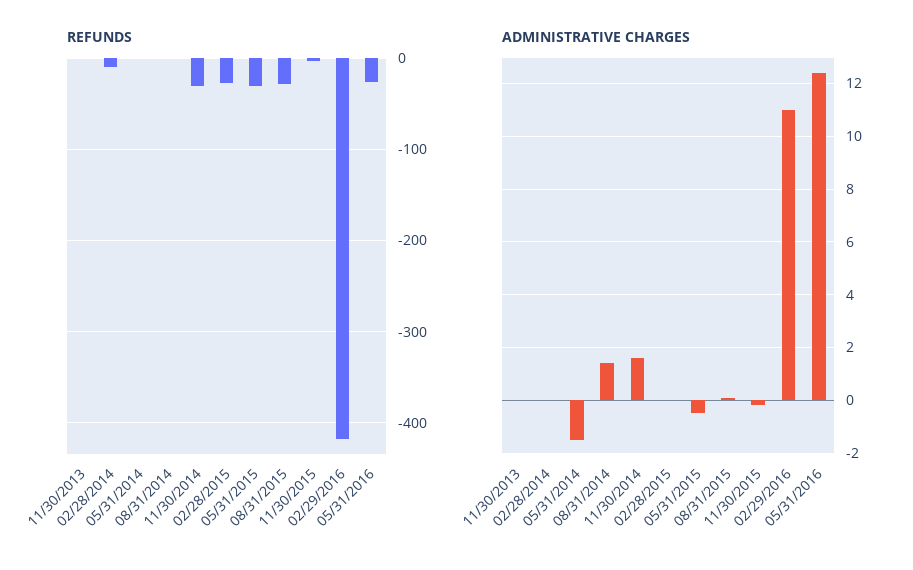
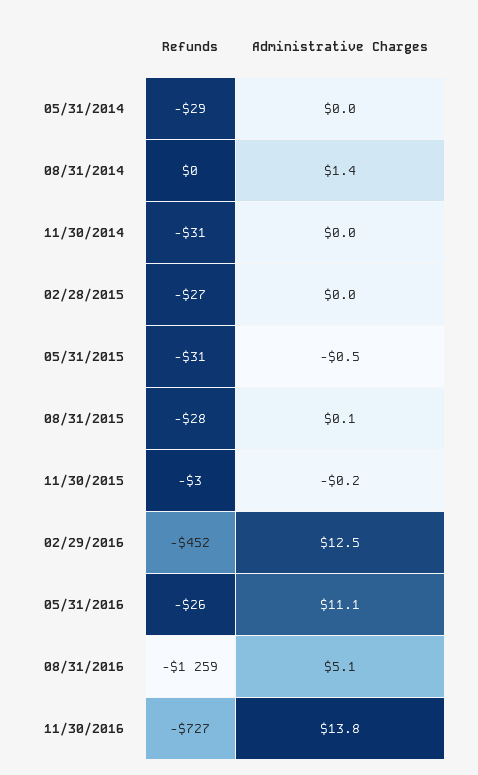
REFUNDS, 11/30/2013: 0 -> none
REFUNDS, 02/28/2014: -10 -> none
REFUNDS, 05/31/2014: 0 -> -29
REFUNDS, 02/29/2016: -420 -> -452
ADMINISTRATIVE CHARGES, 11/30/2013: 0 -> none
ADMINISTRATIVE CHARGES, 02/28/2014: 0 -> none
ADMINISTRATIVE CHARGES, 05/31/2014: -1.5 -> 0
ADMINISTRATIVE CHARGES, 11/30/2014: 1.5 -> 0
ADMINISTRATIVE CHARGES, 02/29/2016: 11 -> 12.5
ADMINISTRATIVE CHARGES, 05/31/2016: 12.5 -> 11.1
REFUNDS, 08/31/2016: none -> -1259
ADMINISTRATIVE CHARGES, 08/31/2016: none -> 5.1
REFUNDS, 11/30/2016: none -> -727
ADMINISTRATIVE CHARGES, 11/30/2016: none -> 13.8

